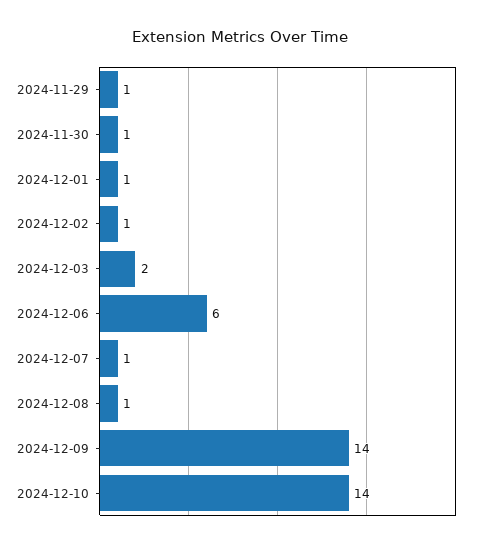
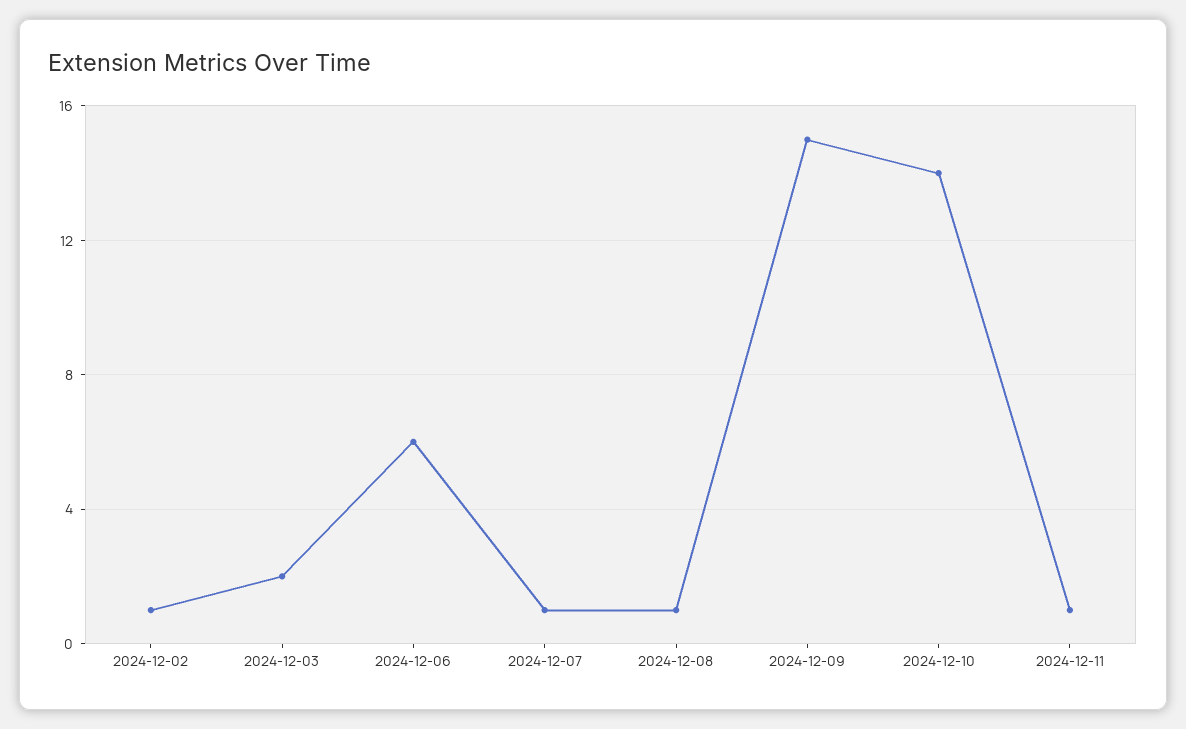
2024-11-29: 1 -> none
2024-11-30: 1 -> none
2024-12-01: 1 -> none
2024-12-09: 14 -> 15
2024-12-11: none -> 1

